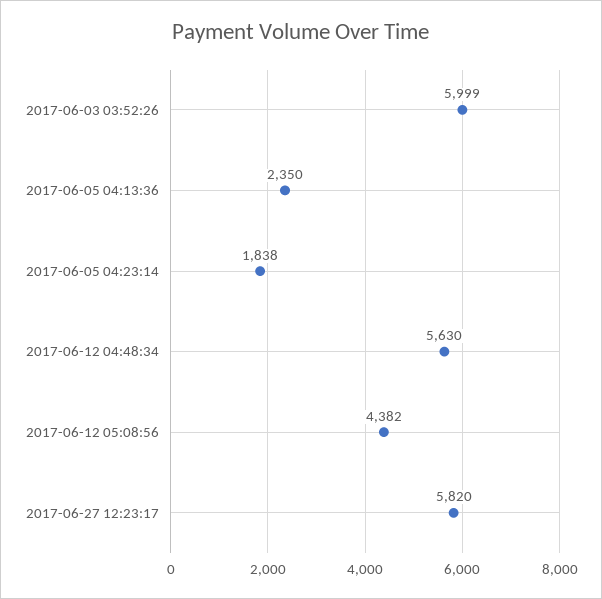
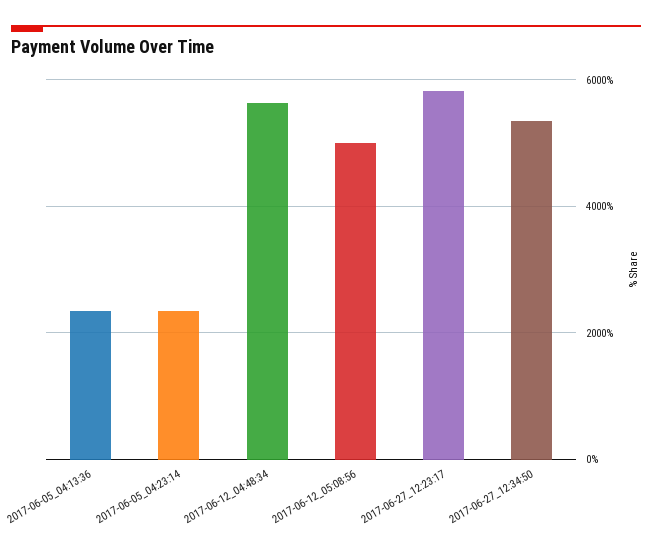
2017-06-03 03:52:26: 5999 -> none
2017-06-05 04:23:14: 1838 -> 2400
2017-06-12 05:08:56: 4382 -> 5000
2017-06-27_12:34:50: none -> 5400

